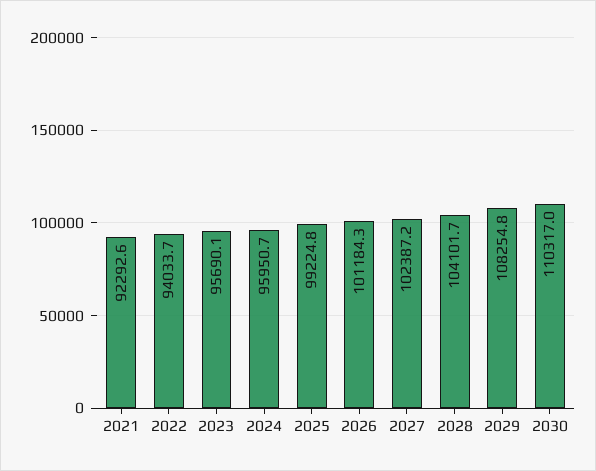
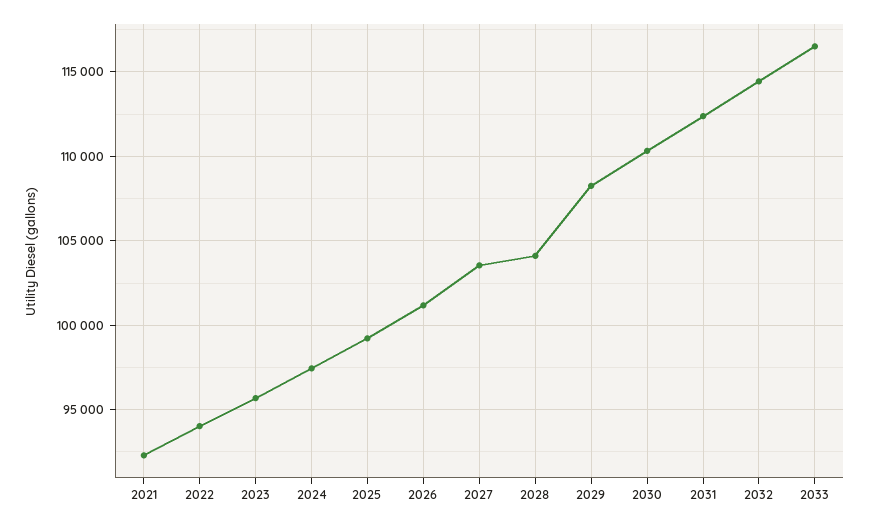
2024: 95950.7 -> 97500
2027: 102387.2 -> 103500
2031: none -> 112500
2032: none -> 114500
2033: none -> 116500

